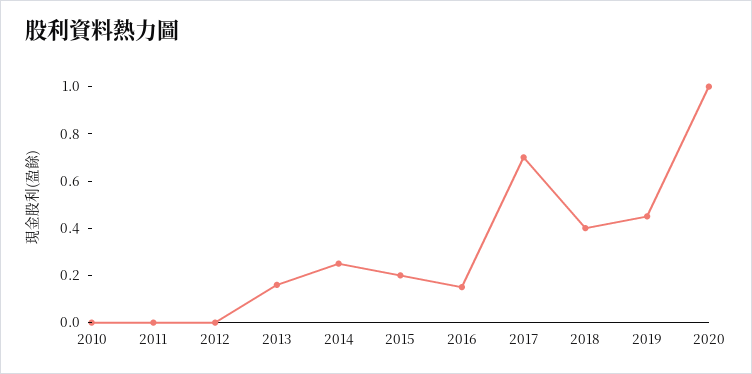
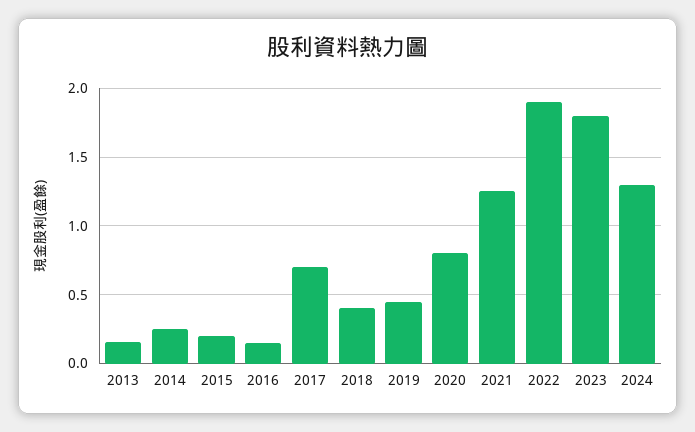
2010: 0 -> none
2011: 0 -> none
2012: 0 -> none
2020: 1 -> 0.8
2021: none -> 1.25
2022: none -> 1.9
2023: none -> 1.8
2024: none -> 1.3

